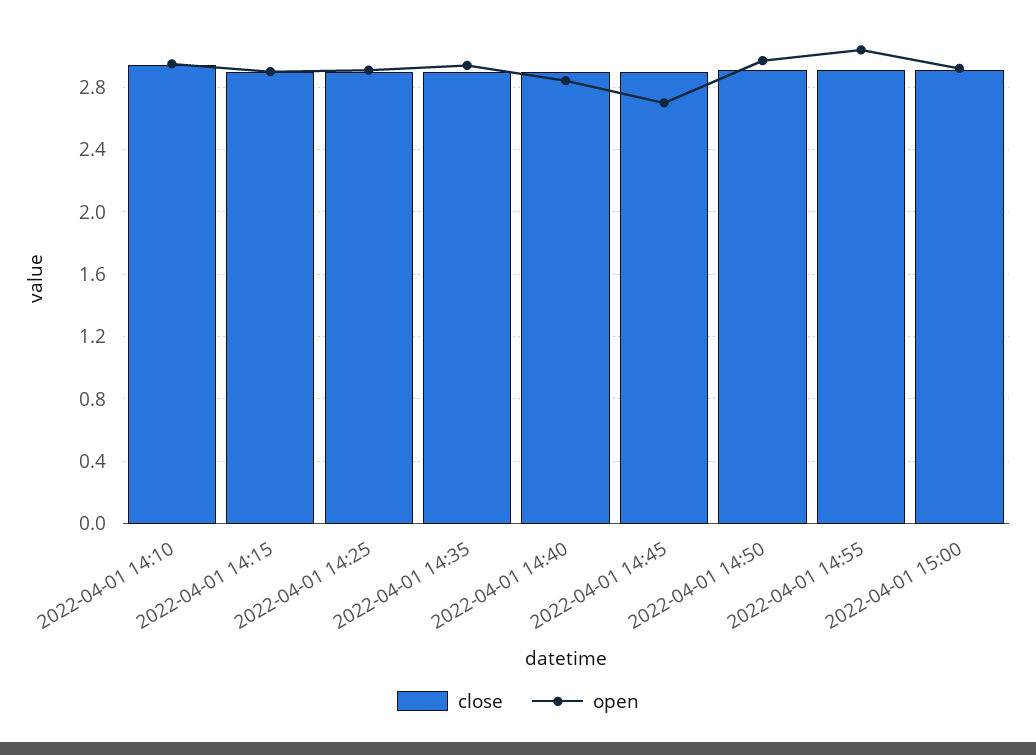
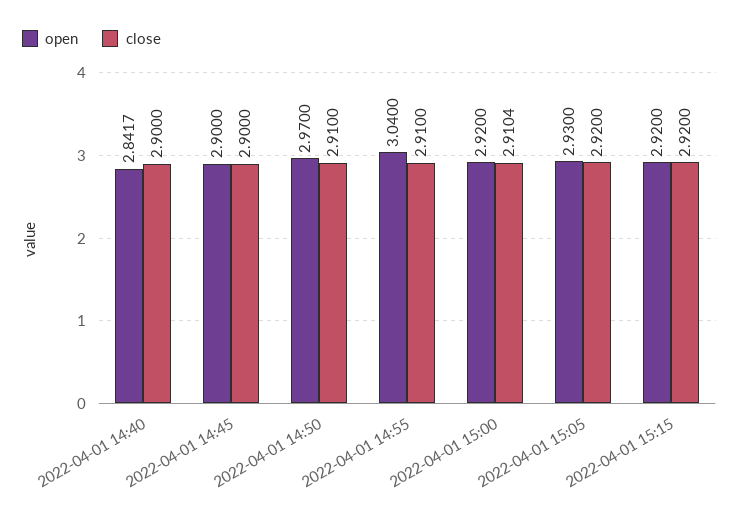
close, 2022-04-01 14:10: 2.95 -> none
open, 2022-04-01 14:10: 2.95 -> none
close, 2022-04-01 14:15: 2.9 -> none
open, 2022-04-01 14:15: 2.9 -> none
close, 2022-04-01 14:25: 2.9 -> none
open, 2022-04-01 14:25: 2.9 -> none
close, 2022-04-01 14:35: 2.9 -> none
open, 2022-04-01 14:35: 2.95 -> none
open, 2022-04-01 14:45: 2.7 -> 2.9
open, 2022-04-01 15:05: none -> 2.93
close, 2022-04-01 15:05: none -> 2.92
open, 2022-04-01 15:15: none -> 2.92
close, 2022-04-01 15:15: none -> 2.92

